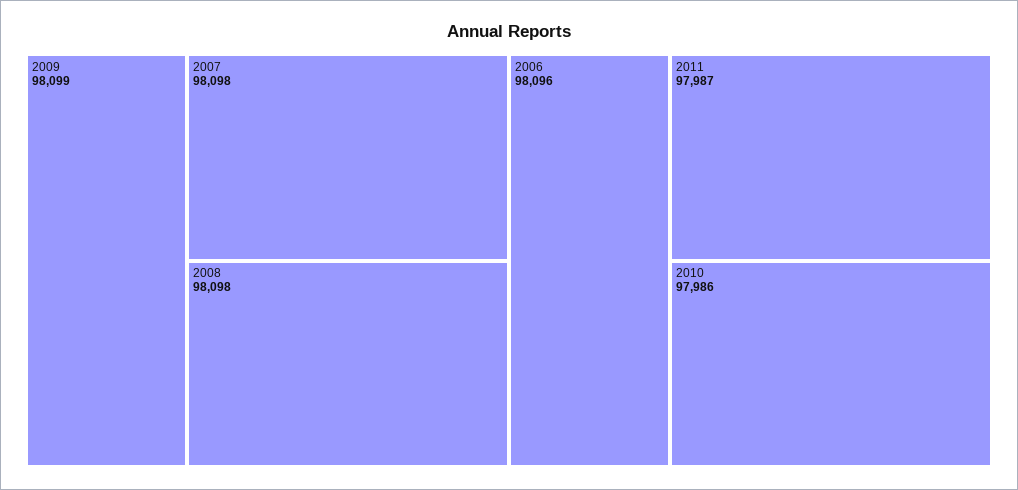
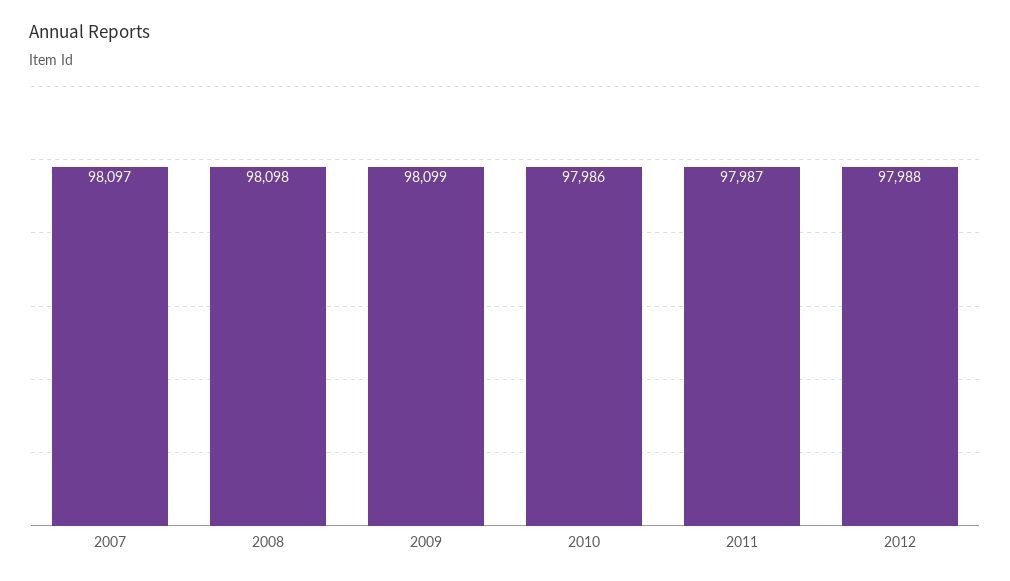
2007: 98098 -> 98097
2006: 98096 -> none
2012: none -> 97988

